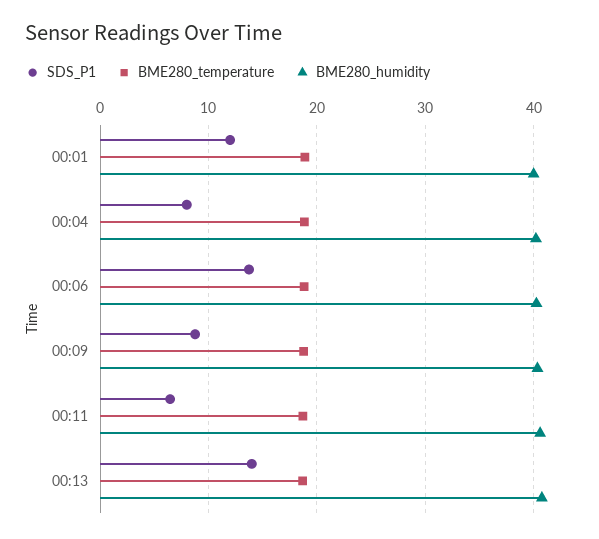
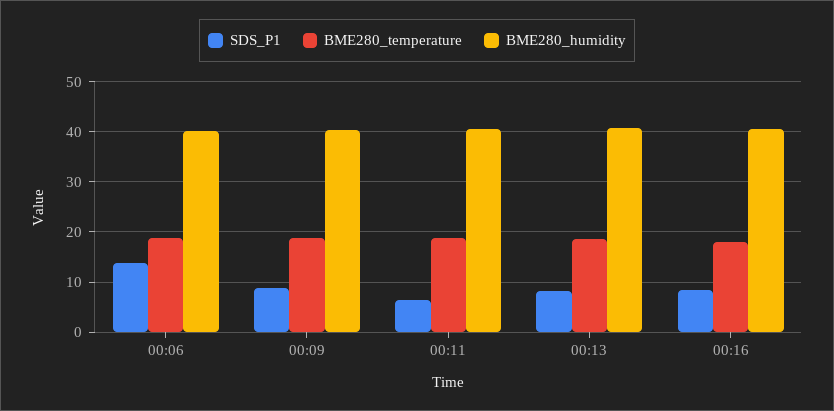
SDS_P1, 00:01: 12 -> none
BME280_temperature, 00:01: 19 -> none
BME280_humidity, 00:01: 40 -> none
SDS_P1, 00:04: 8 -> none
BME280_temperature, 00:04: 19 -> none
BME280_humidity, 00:04: 40 -> none
SDS_P1, 00:13: 14 -> 8
SDS_P1, 00:16: none -> 8
BME280_temperature, 00:16: none -> 18
BME280_humidity, 00:16: none -> 40

